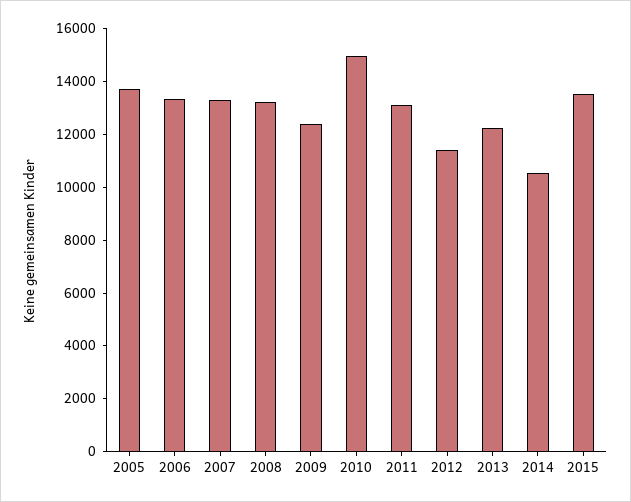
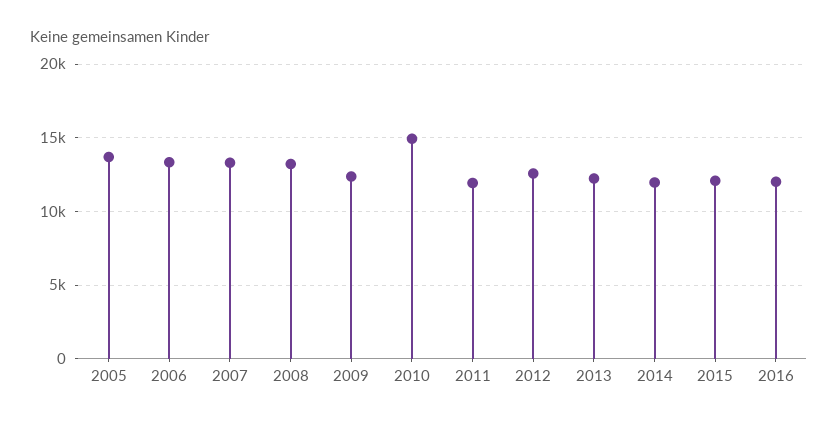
2011: 13000 -> 12000
2012: 11500 -> 12500
2014: 10500 -> 12000
2015: 13500 -> 12000
2016: none -> 12000

